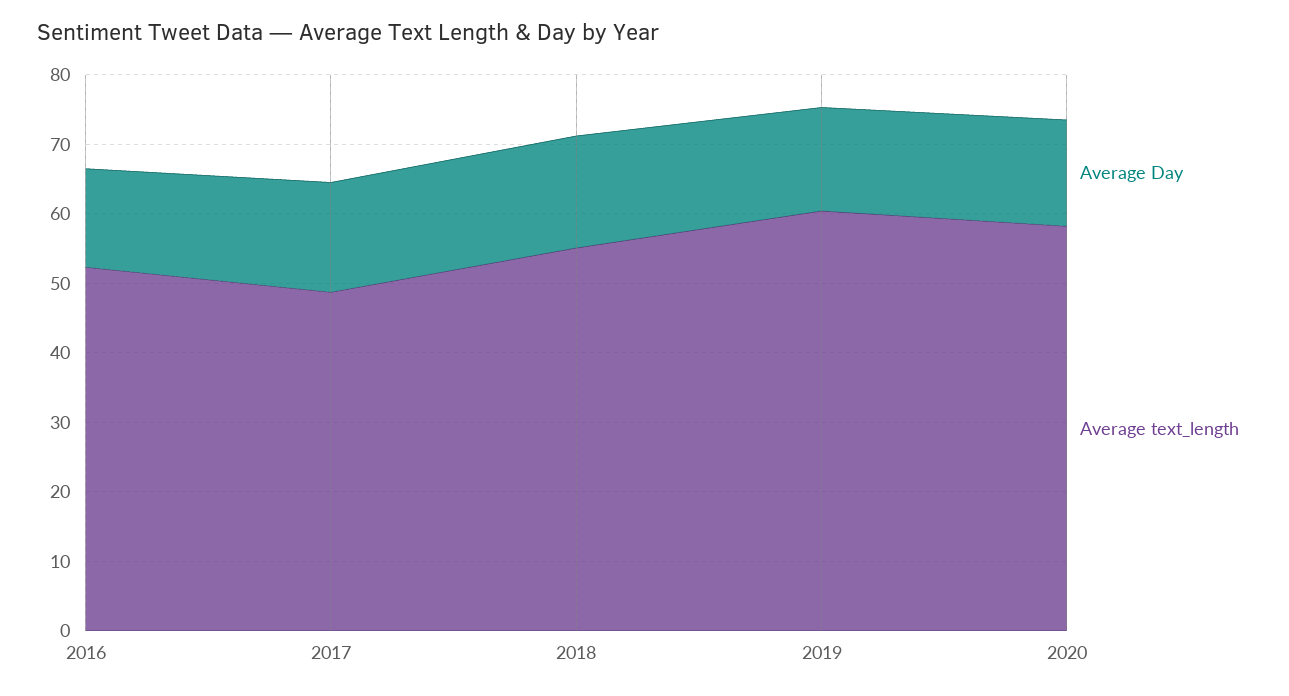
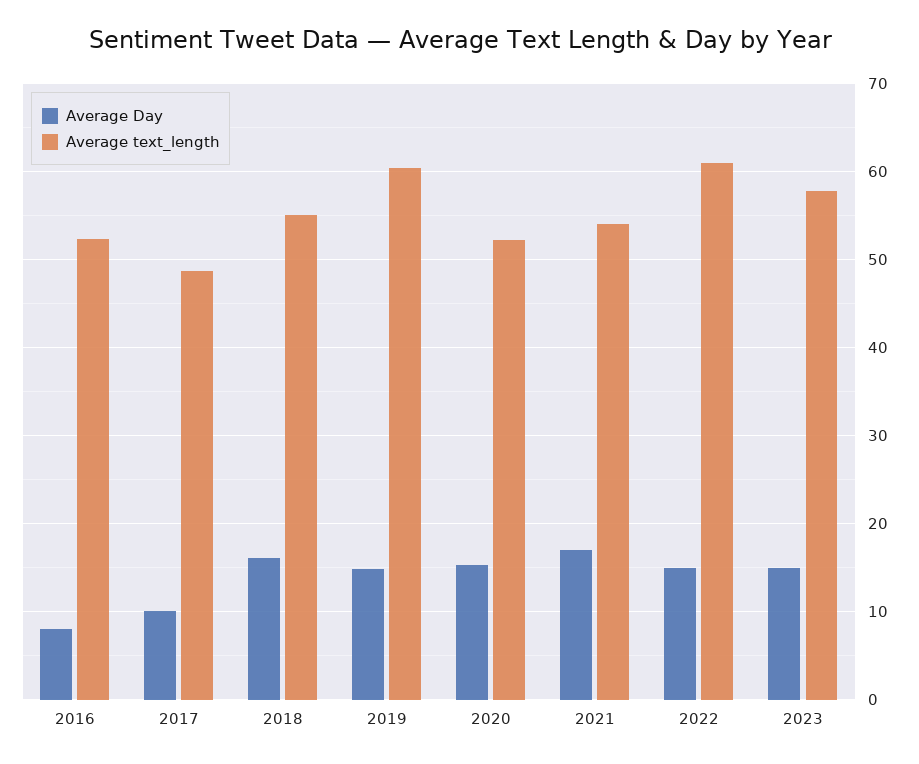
Average Day, 2016: 14 -> 8
Average Day, 2017: 16 -> 10
Average text_length, 2020: 58 -> 52
Average Day, 2021: none -> 17
Average text_length, 2021: none -> 54
Average Day, 2022: none -> 15
Average text_length, 2022: none -> 61
Average Day, 2023: none -> 15
Average text_length, 2023: none -> 58

